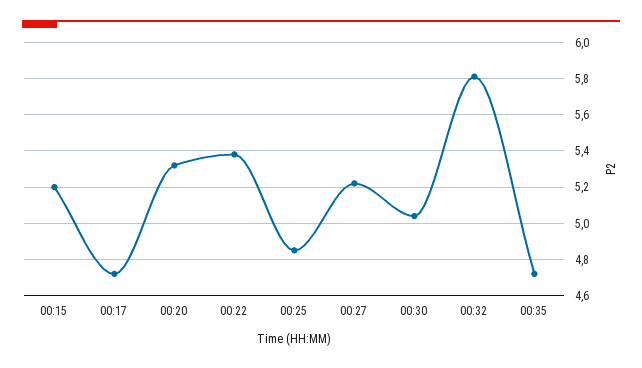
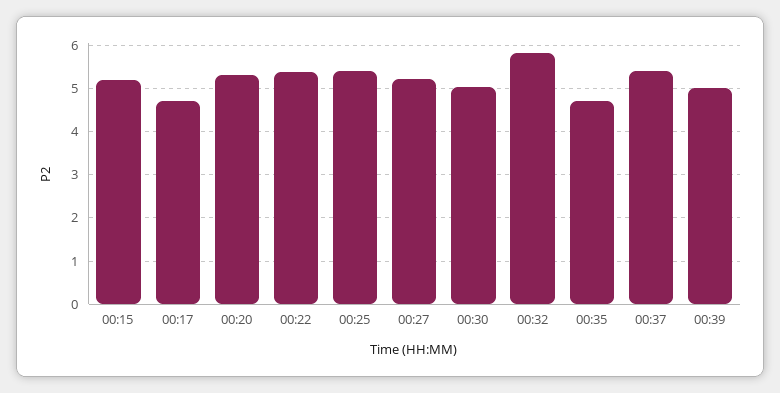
00:25: 4.85 -> 5.4
00:37: none -> 5.4
00:39: none -> 5

